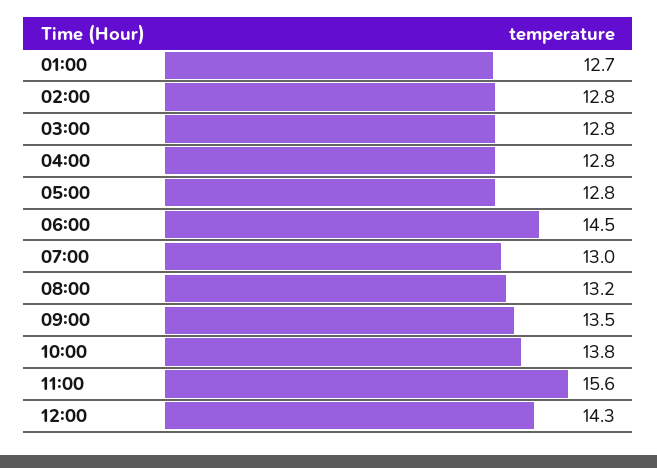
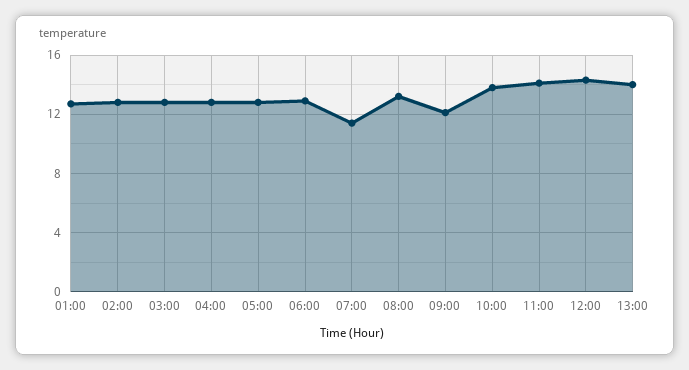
06:00: 14.5 -> 13
07:00: 13 -> 11.5
09:00: 13.5 -> 12
11:00: 15.6 -> 14
13:00: none -> 14

